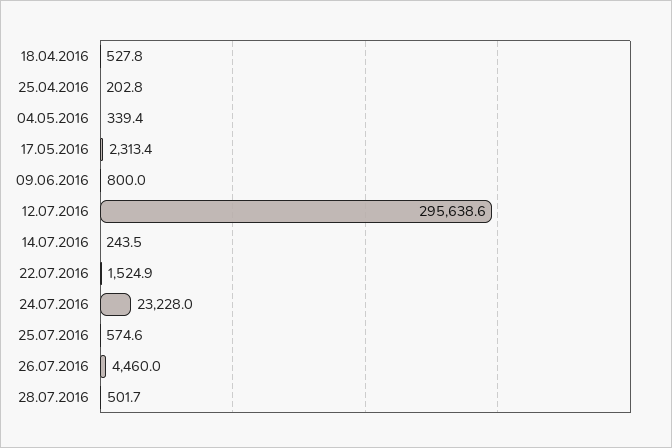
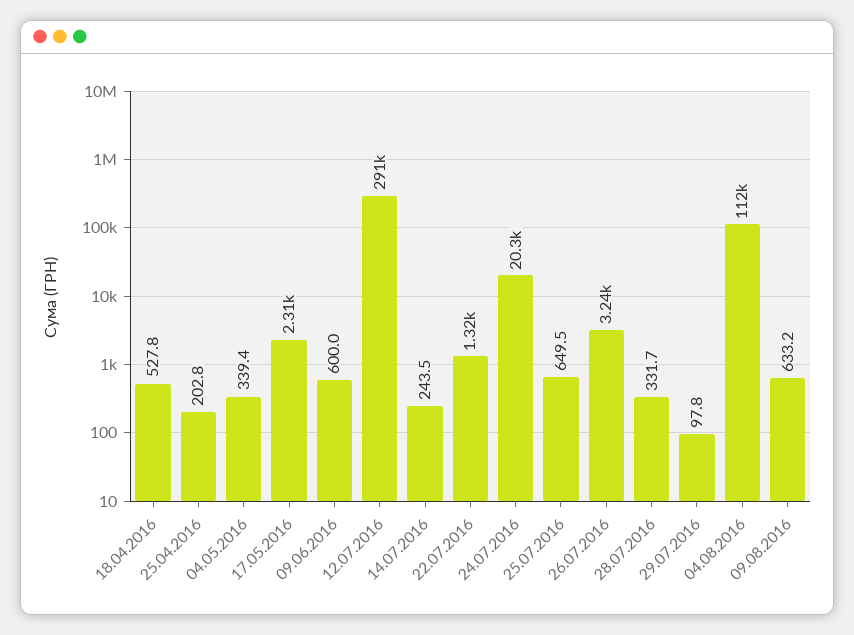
09.06.2016: 800 -> 600
12.07.2016: 295638.6 -> 291000
22.07.2016: 1524.9 -> 1320
24.07.2016: 23228 -> 20300
25.07.2016: 574.6 -> 649.5
26.07.2016: 4460 -> 3240
28.07.2016: 501.7 -> 331.7
29.07.2016: none -> 97.8
04.08.2016: none -> 112000
09.08.2016: none -> 633.2

